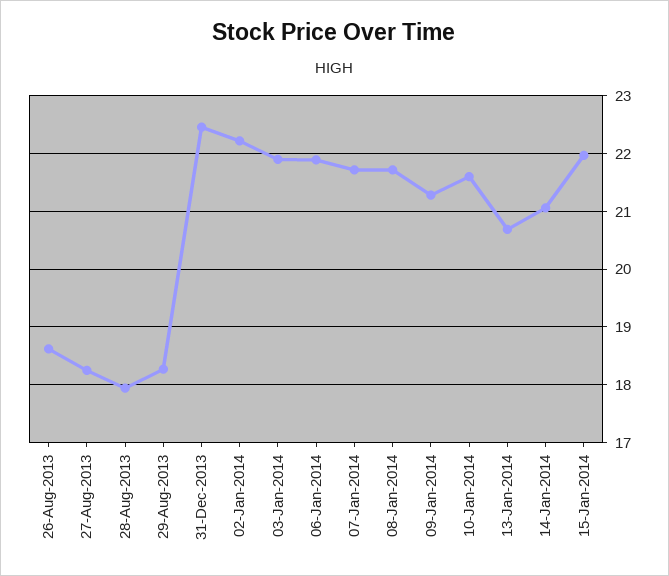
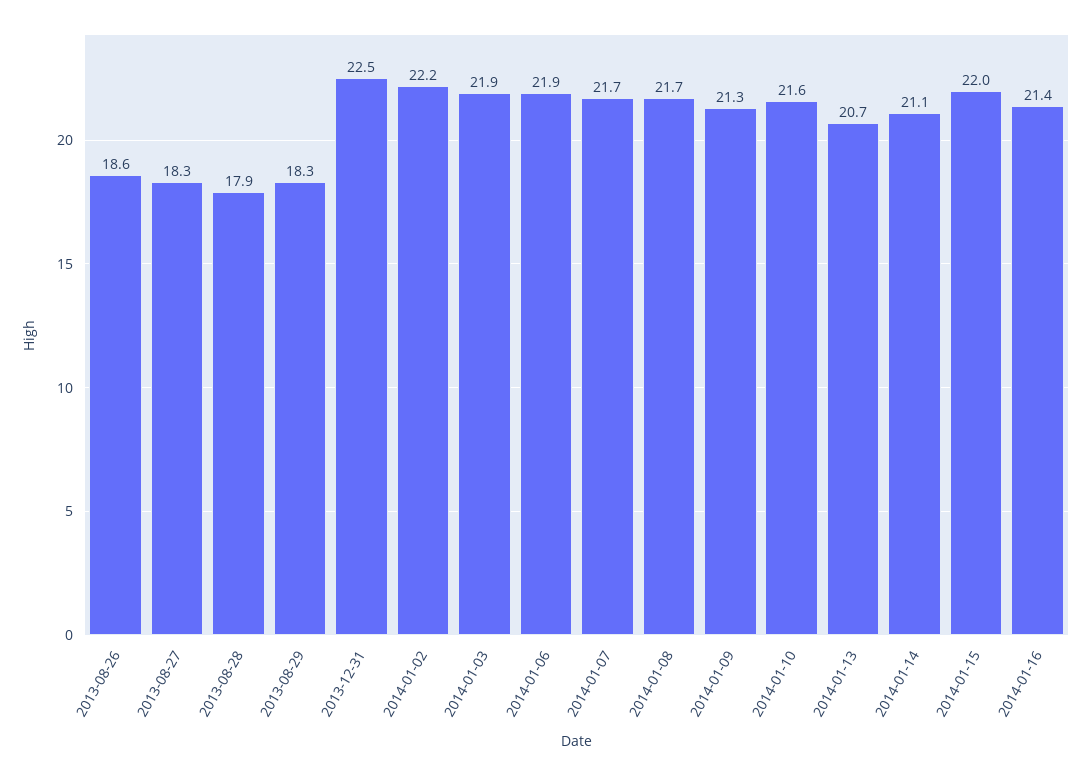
2014-01-16: none -> 21.4

